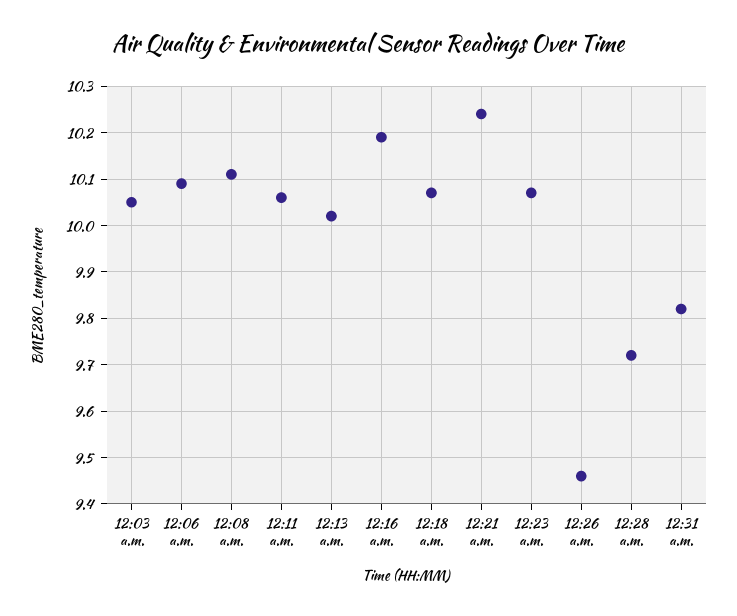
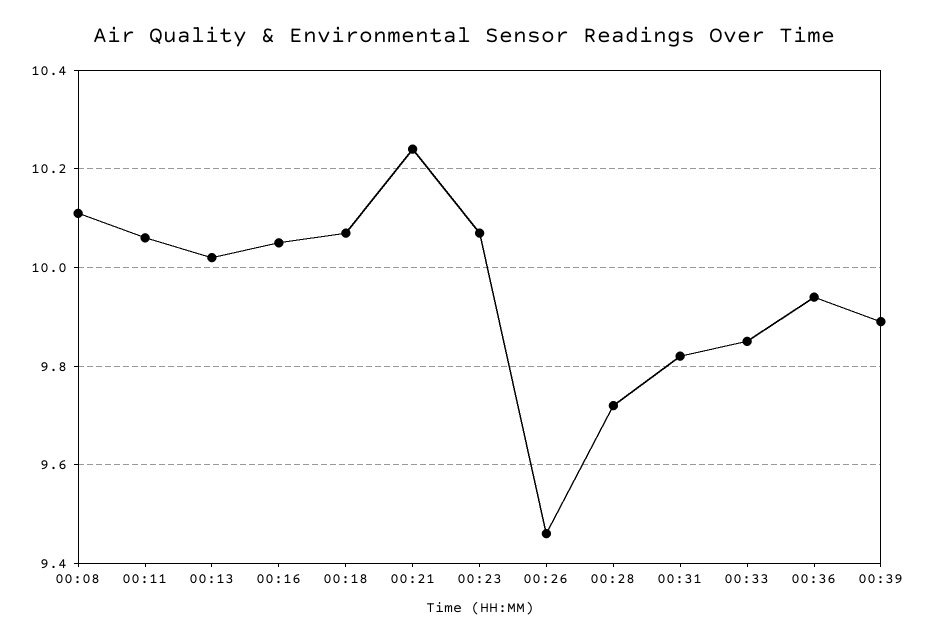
12:03 a.m.: 10.05 -> none
12:06 a.m.: 10.1 -> none
12:16 a.m.: 10.2 -> 10.05
00:33: none -> 9.85
00:36: none -> 9.95
00:39: none -> 9.9

